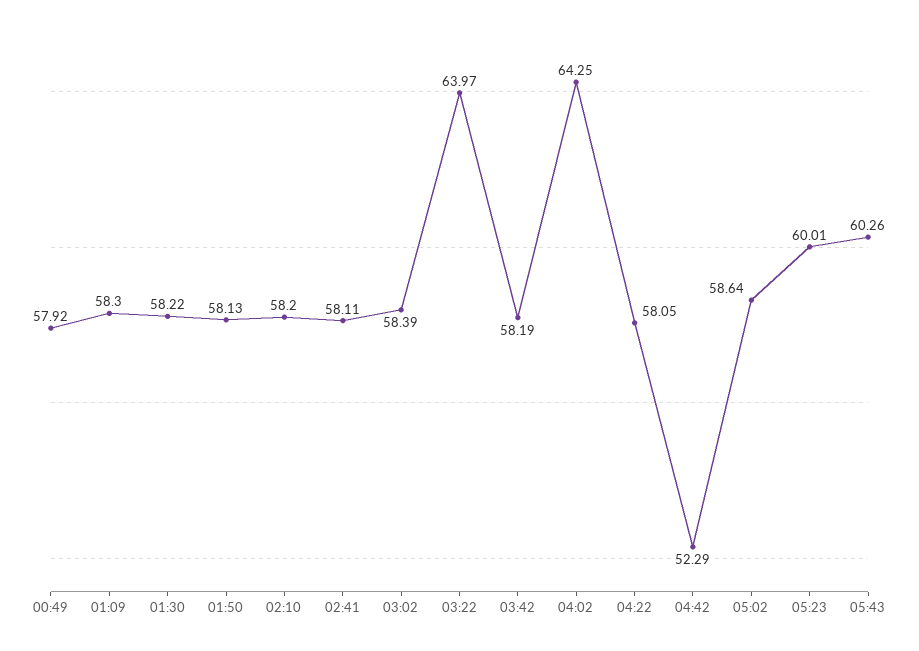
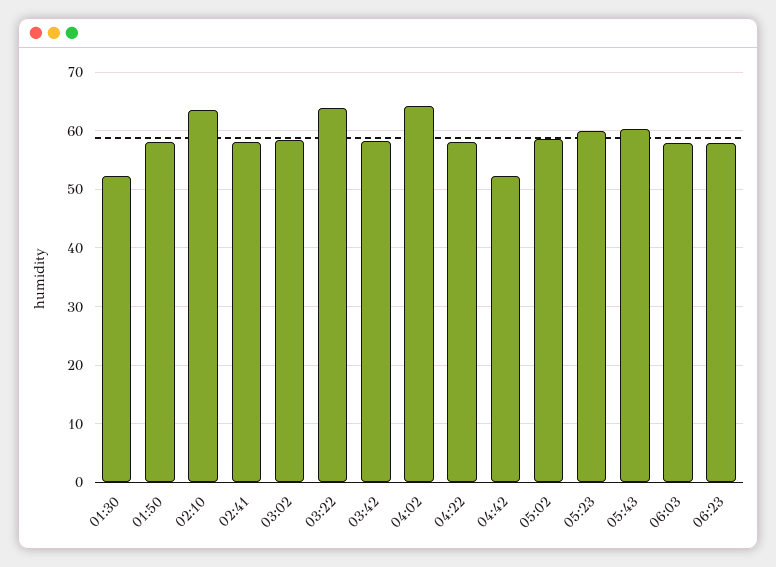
00:49: 57.92 -> none
01:09: 58.3 -> none
01:30: 58.22 -> 52
02:10: 58.2 -> 64
06:03: none -> 58
06:23: none -> 58

